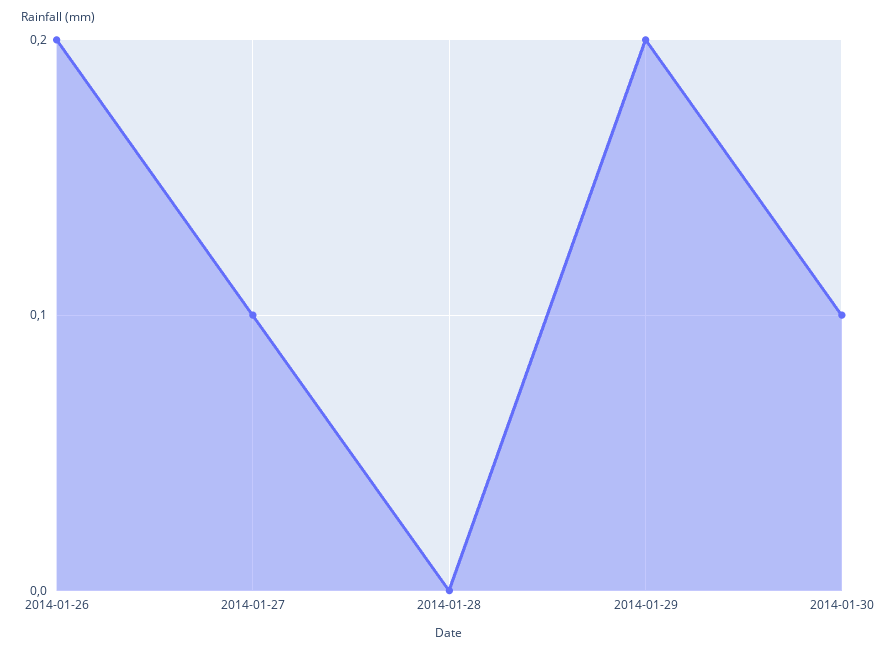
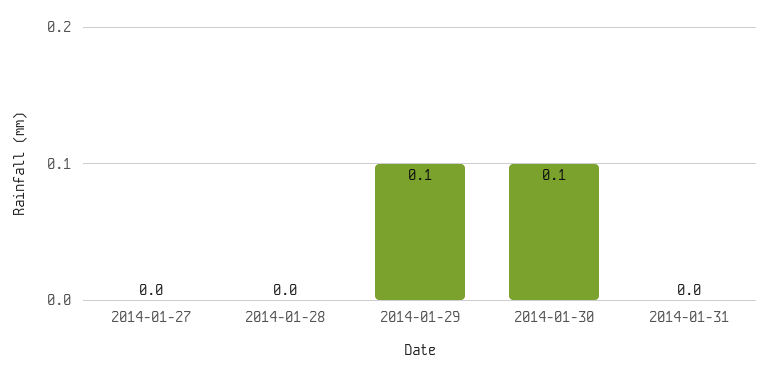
2014-01-26: 0.2 -> none
2014-01-27: 0.1 -> 0
2014-01-29: 0.2 -> 0.1
2014-01-31: none -> 0

